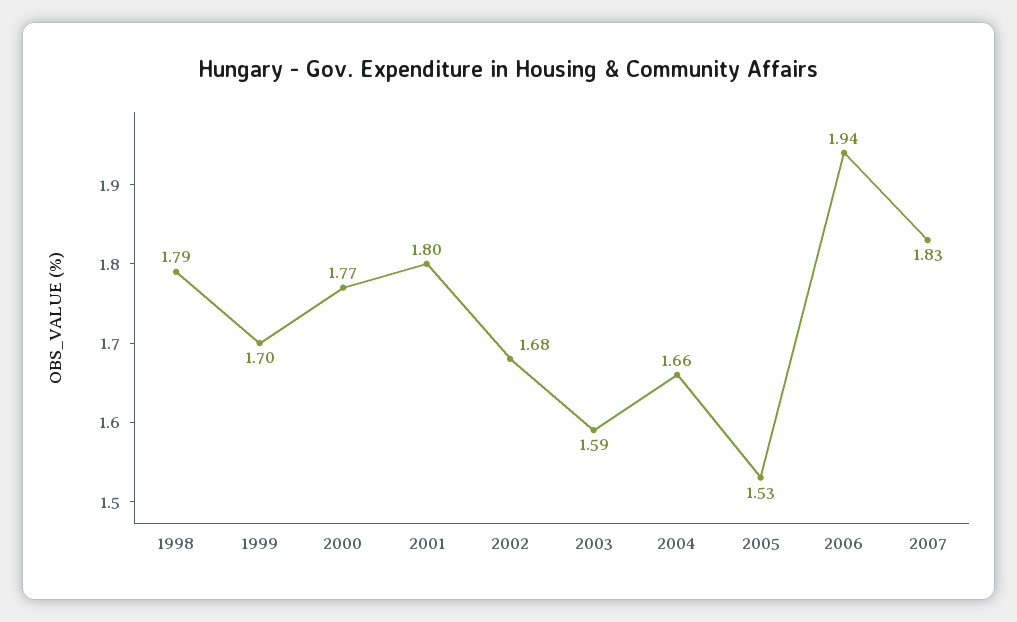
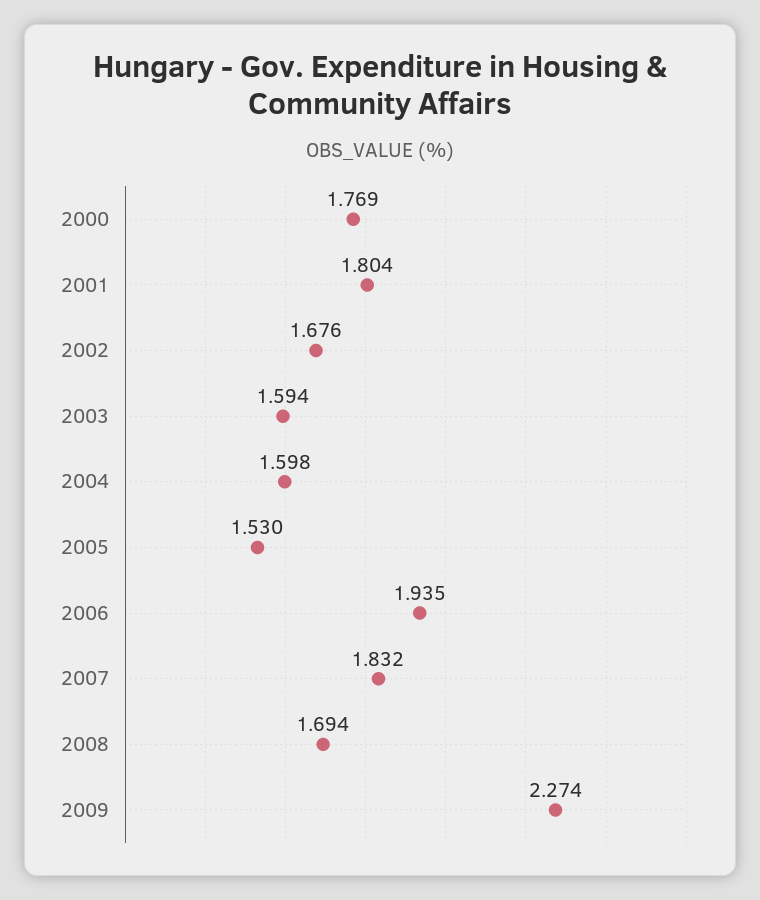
1998: 1.79 -> none
1999: 1.7 -> none
2004: 1.66 -> 1.598
2008: none -> 1.694
2009: none -> 2.274

